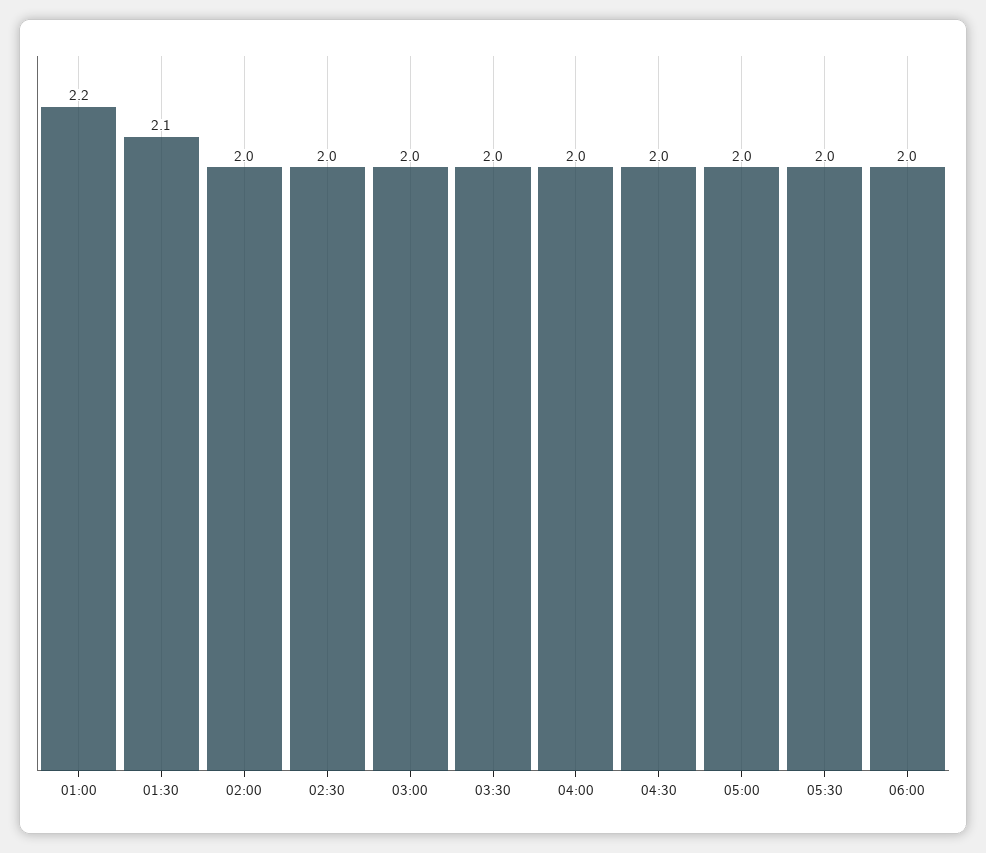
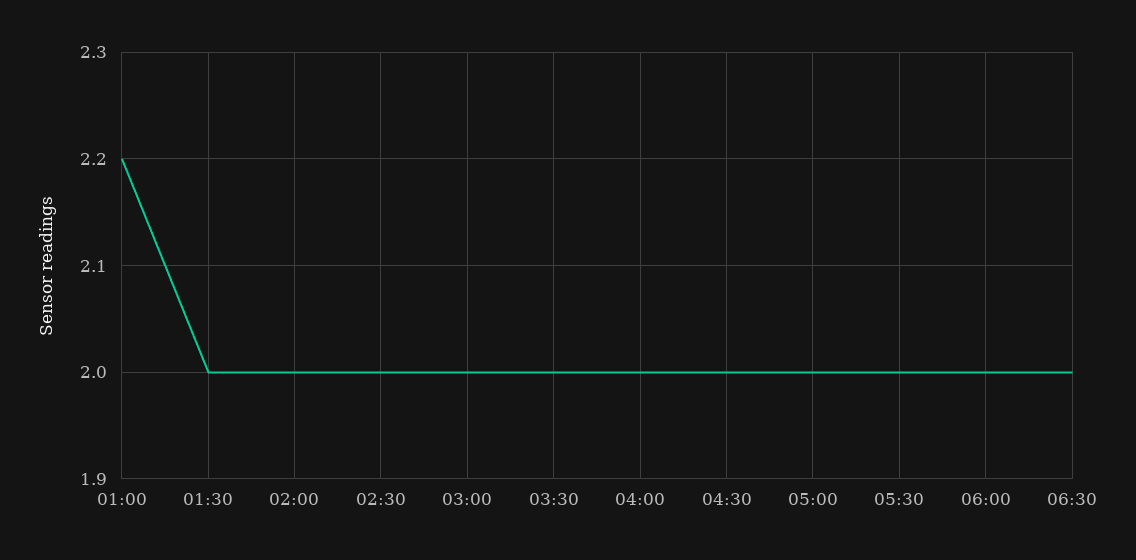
01:30: 2.1 -> 2
06:30: none -> 2

